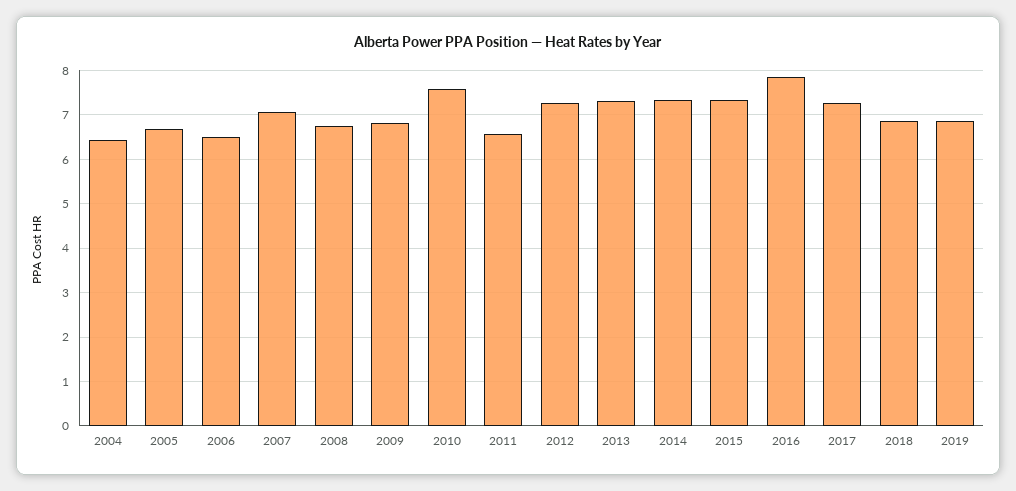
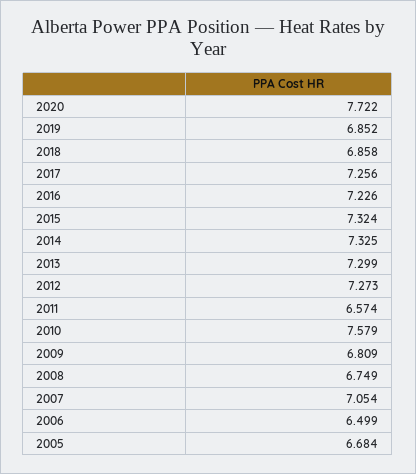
2004: 6.4 -> none
2016: 7.8 -> 7.226
2020: none -> 7.722

